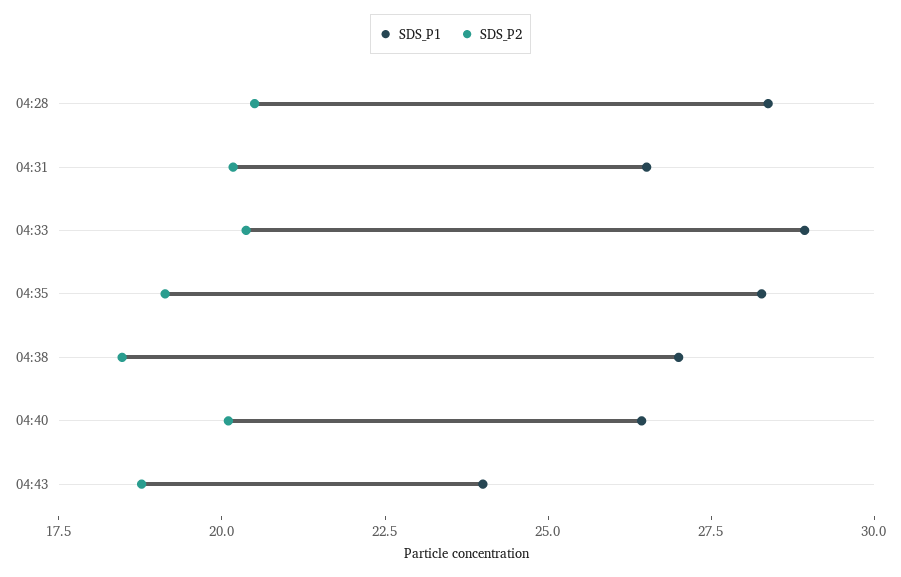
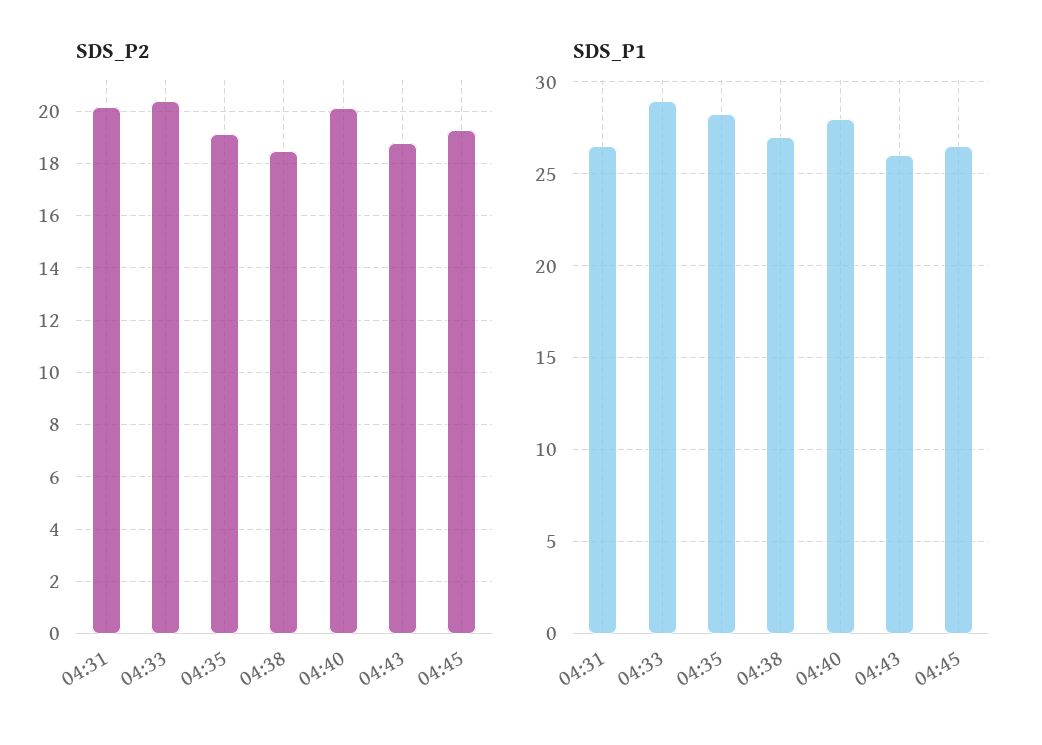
SDS_P1, 04:28: 28.5 -> none
SDS_P2, 04:28: 20.5 -> none
SDS_P1, 04:40: 26.5 -> 28
SDS_P1, 04:43: 24 -> 26
SDS_P2, 04:45: none -> 19.25
SDS_P1, 04:45: none -> 26.5

